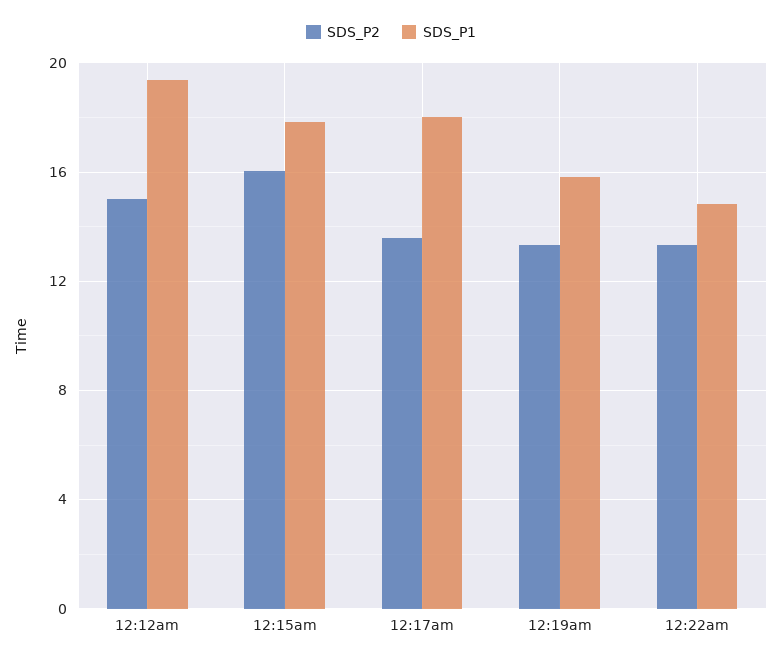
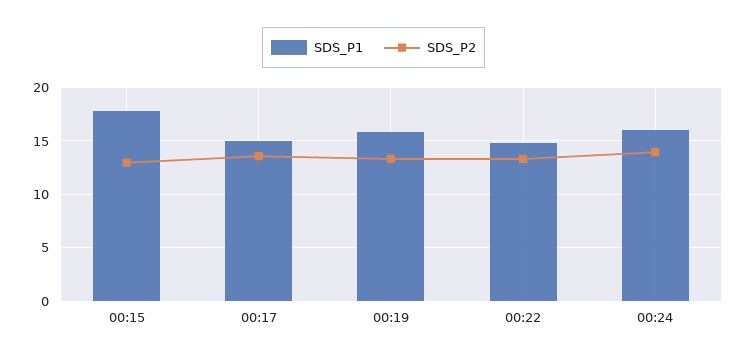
SDS_P2, 12:12am: 15 -> none
SDS_P1, 12:12am: 19.5 -> none
SDS_P2, 12:15am: 16 -> 13
SDS_P1, 12:17am: 18 -> 15
SDS_P1, 00:24: none -> 16
SDS_P2, 00:24: none -> 14

